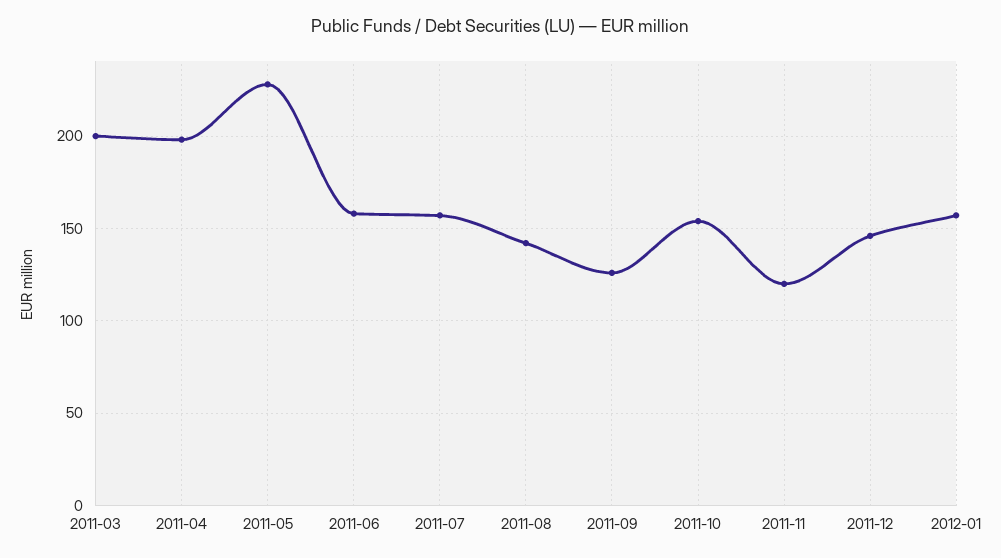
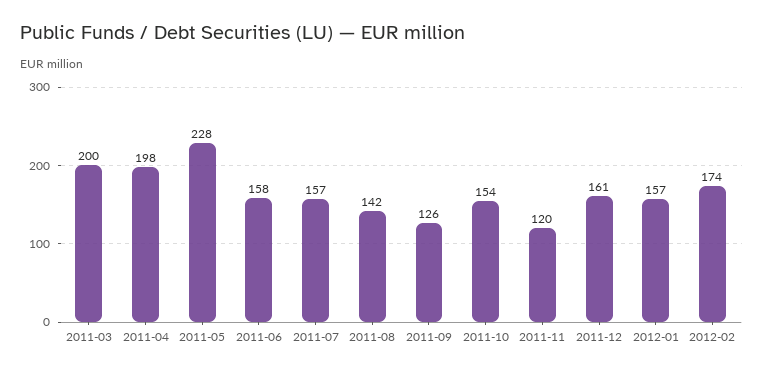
2011-12: 145 -> 161
2012-02: none -> 174

